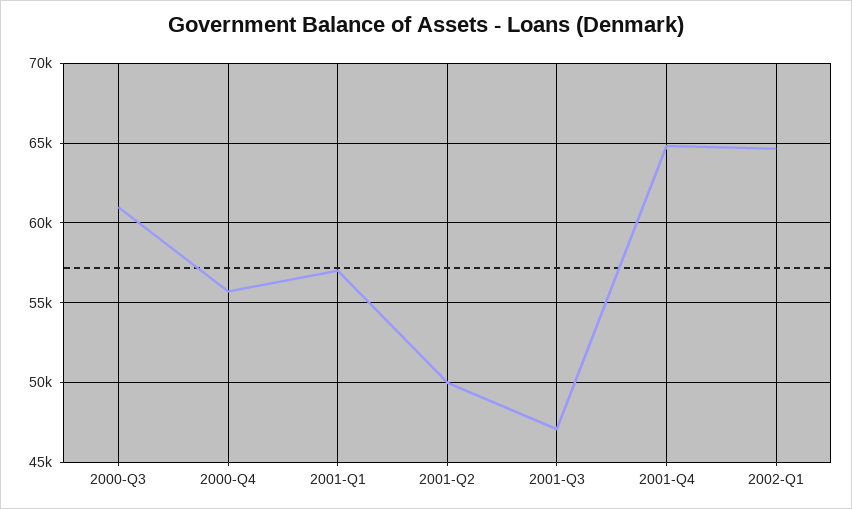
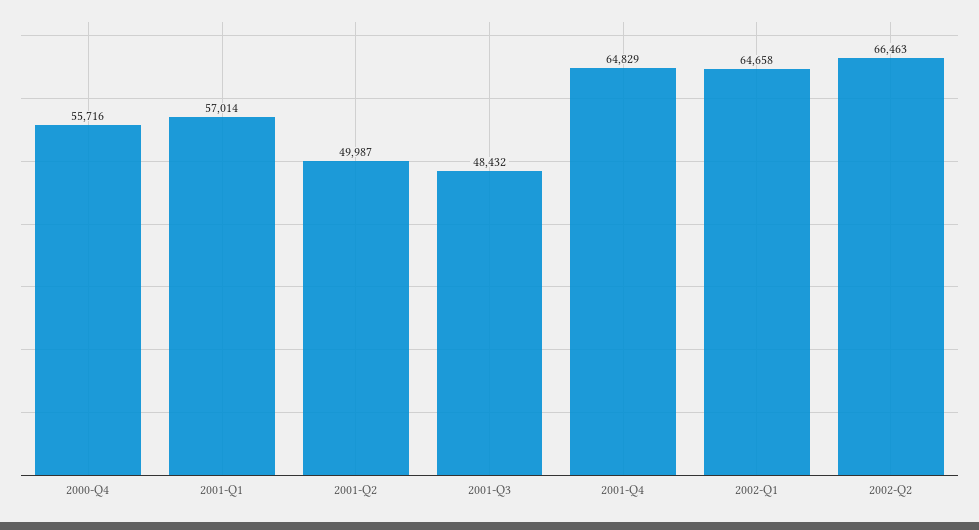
2000-Q3: 61000 -> none
2001-Q3: 47000 -> 48432
2002-Q2: none -> 66463

